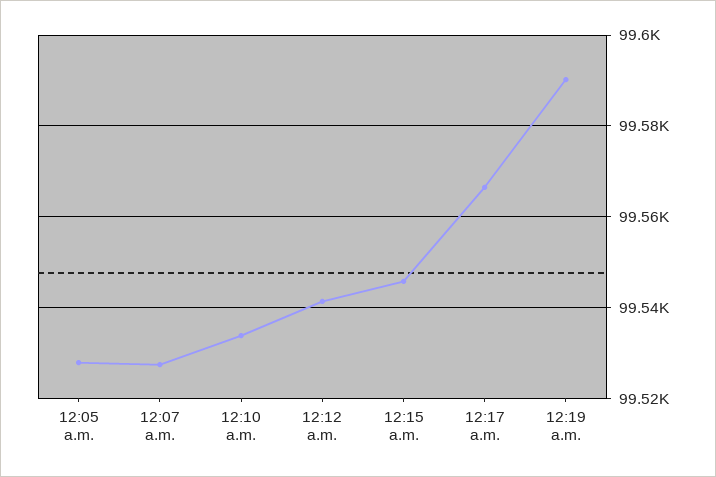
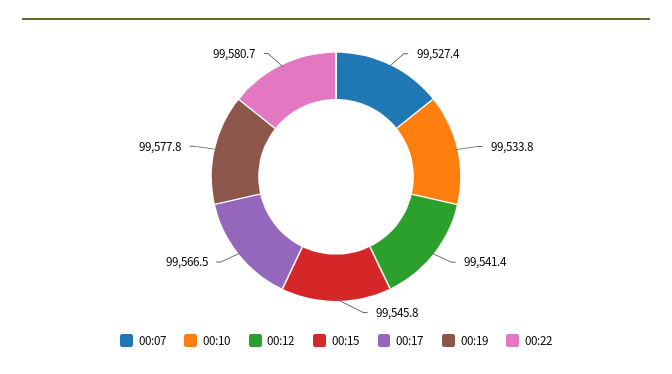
12:05 a.m.: 99528 -> none
12:19 a.m.: 99590 -> 99577.8
00:22: none -> 99580.7

